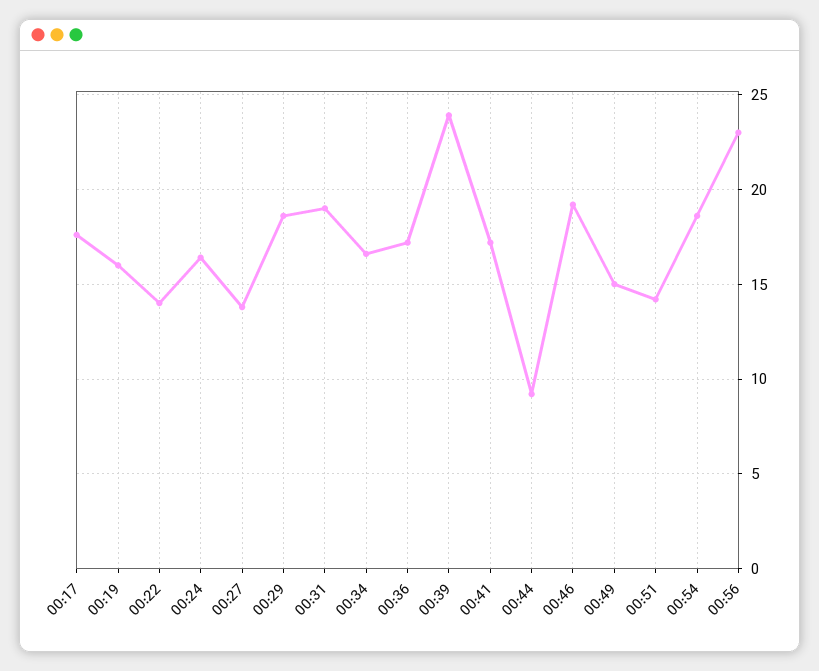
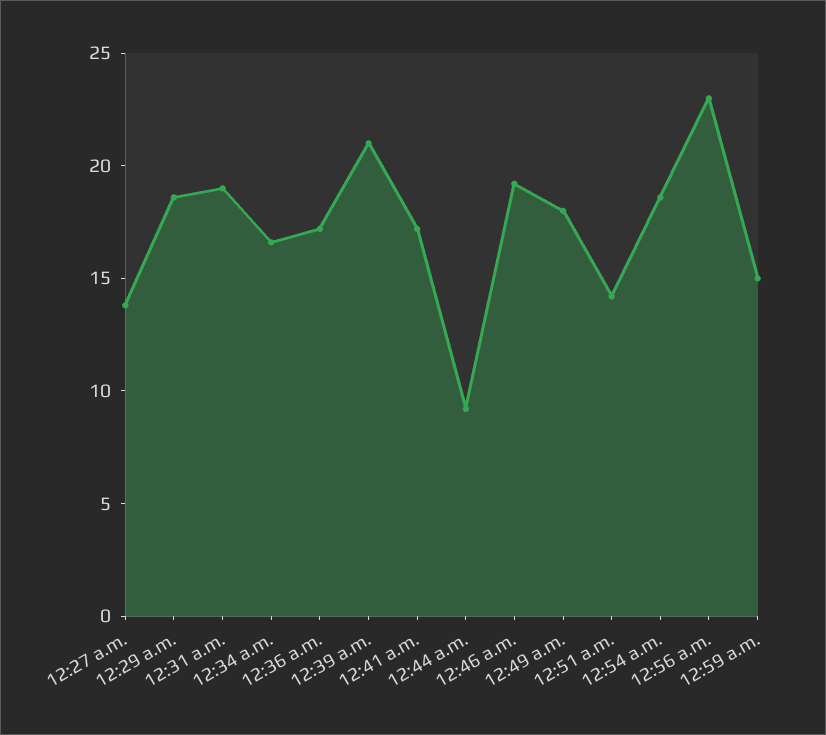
00:17: 17.5 -> none
00:19: 16 -> none
00:22: 14 -> none
00:24: 16.5 -> none
00:39: 24 -> 21
00:49: 15 -> 18
12:59 a.m.: none -> 15

